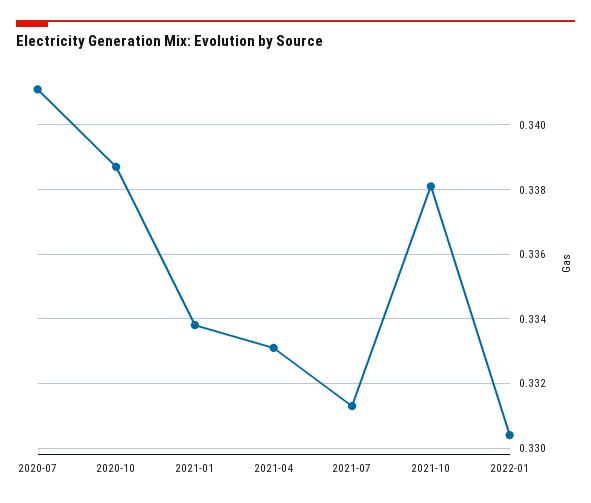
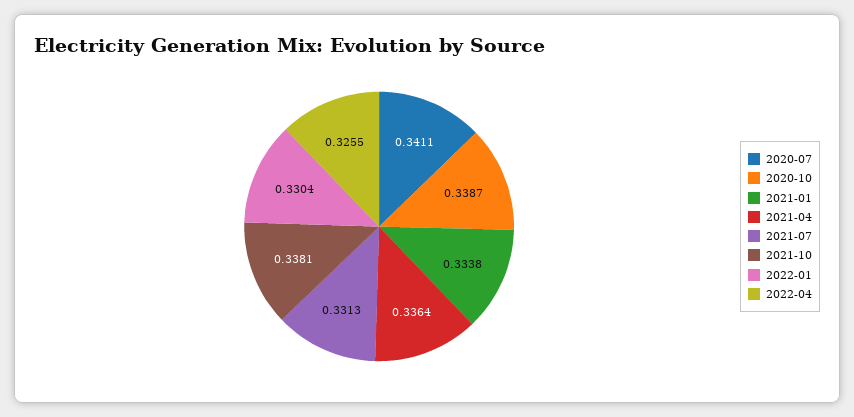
2021-04: 0.333 -> 0.3364
2022-04: none -> 0.3255

